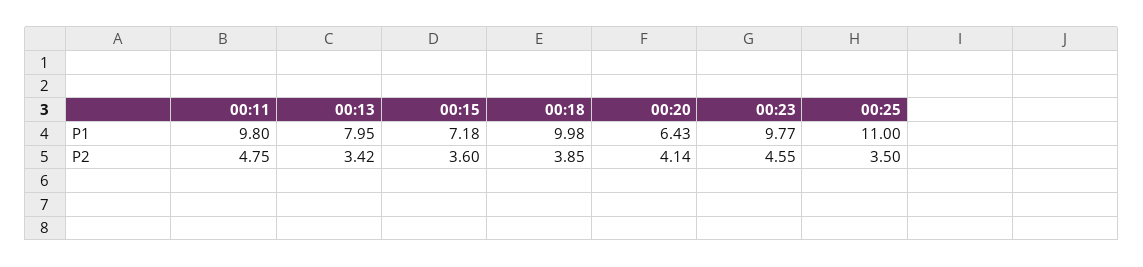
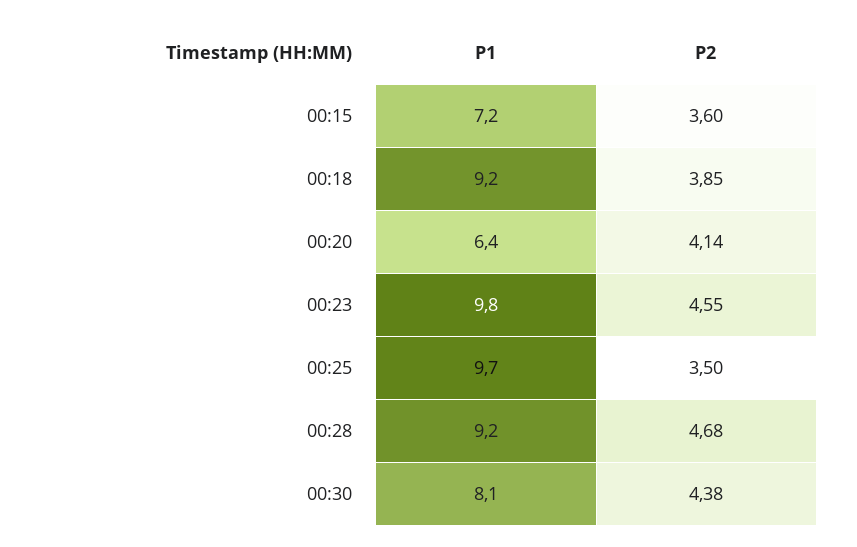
00:11, P1: 9.8 -> none
00:13, P1: 7.95 -> none
00:18, P1: 9.98 -> 9.2
00:25, P1: 11 -> 9.7
00:11, P2: 4.75 -> none
00:13, P2: 3.42 -> none
00:28, P1: none -> 9.2
00:28, P2: none -> 4.68
00:30, P1: none -> 8.1
00:30, P2: none -> 4.38

